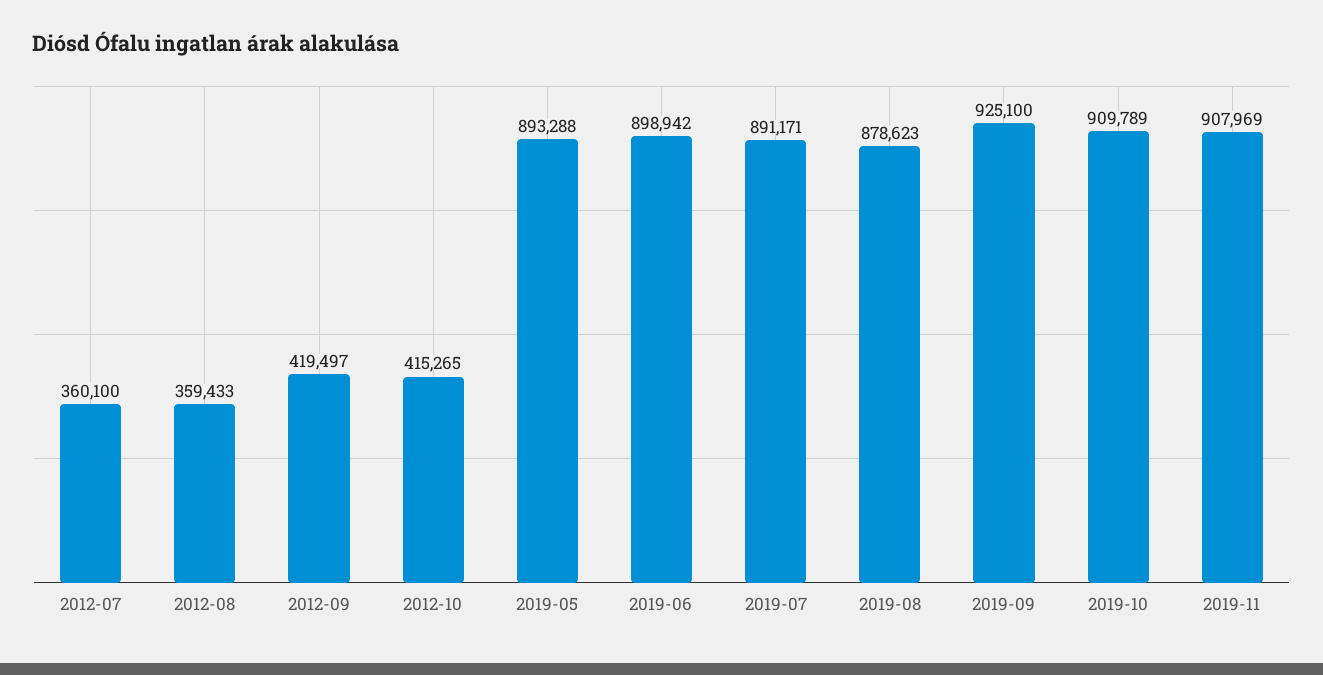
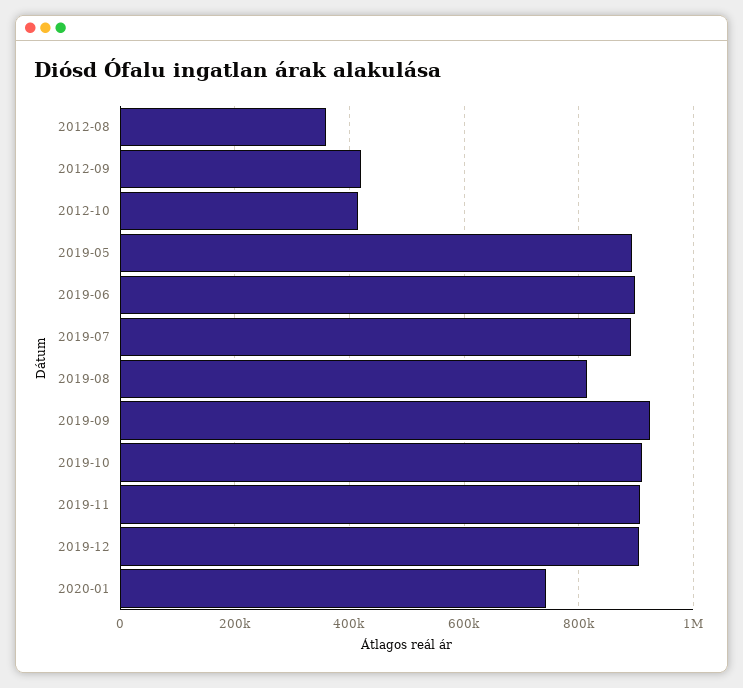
2012-07: 360100 -> none
2019-08: 878623 -> 820000
2019-12: none -> 900000
2020-01: none -> 740000

